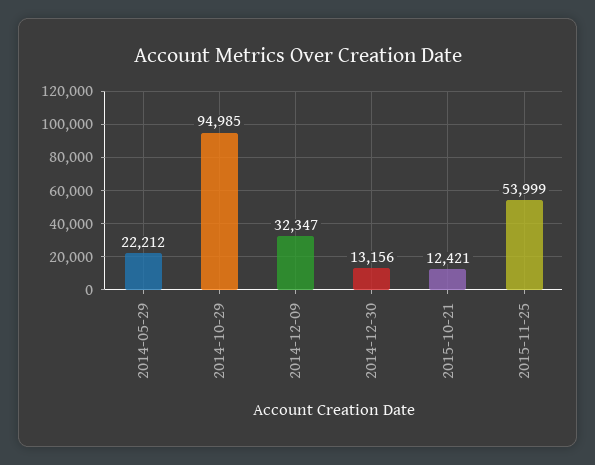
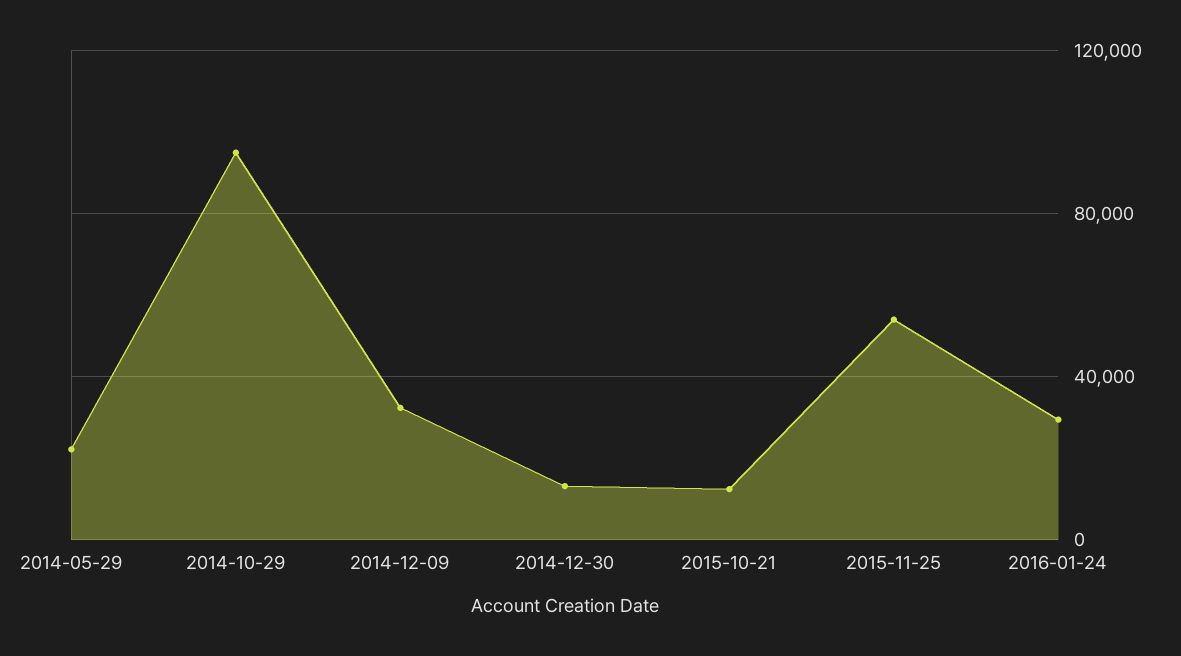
2016-01-24: none -> 30000

